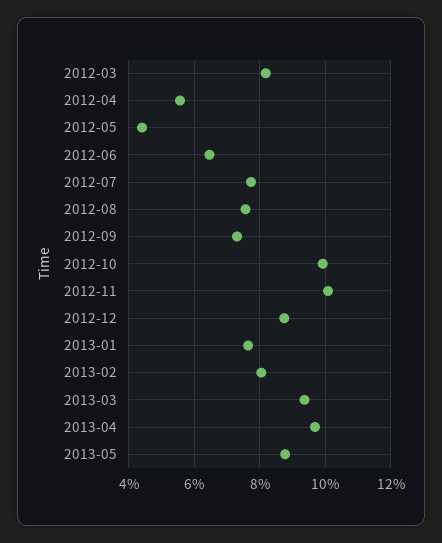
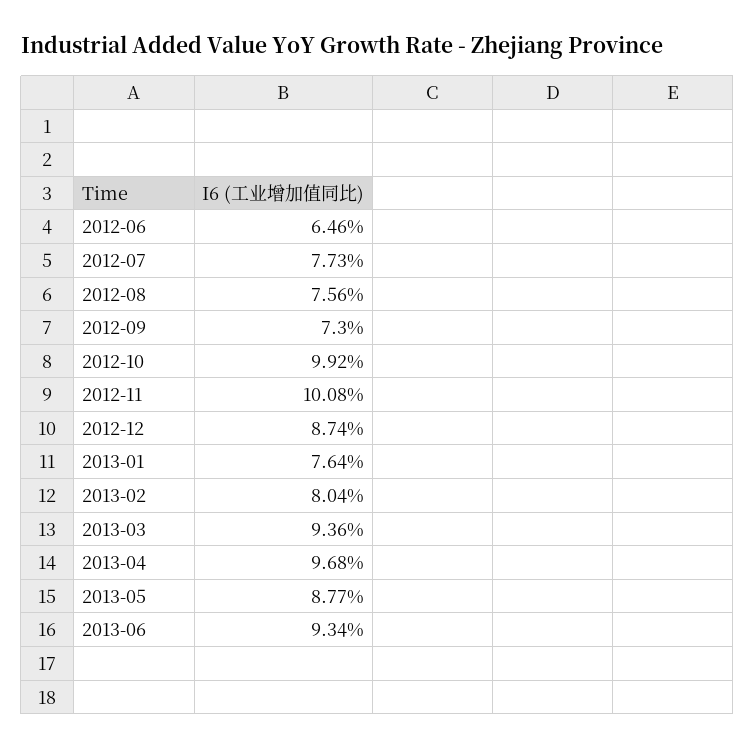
2012-03: 8.2 -> none
2012-04: 5.6 -> none
2012-05: 4.4 -> none
2013-06: none -> 9.34

